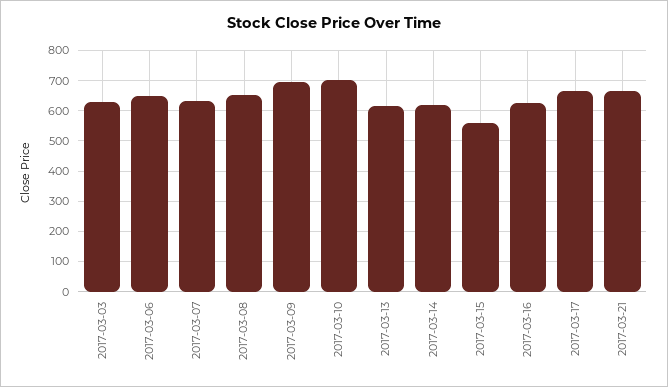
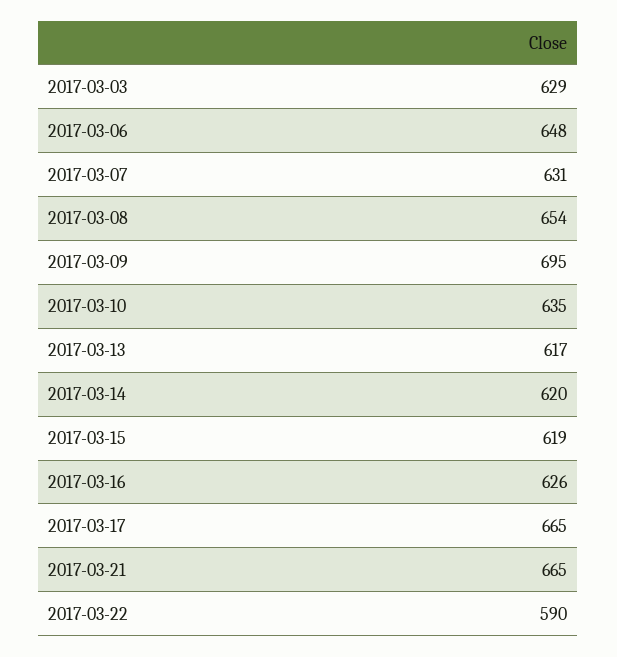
2017-03-10: 700 -> 635
2017-03-15: 560 -> 619
2017-03-22: none -> 590

